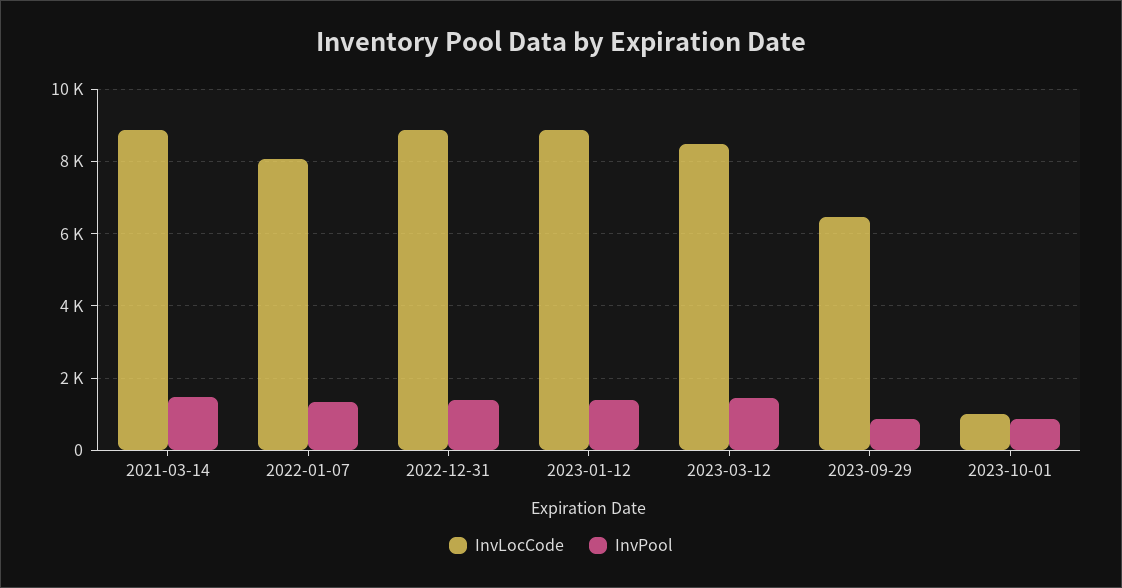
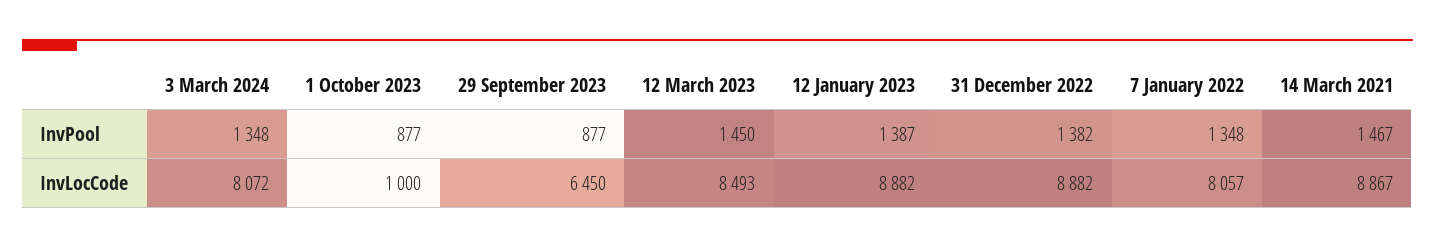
InvPool, 3 March 2024: none -> 1348
InvLocCode, 3 March 2024: none -> 8072

